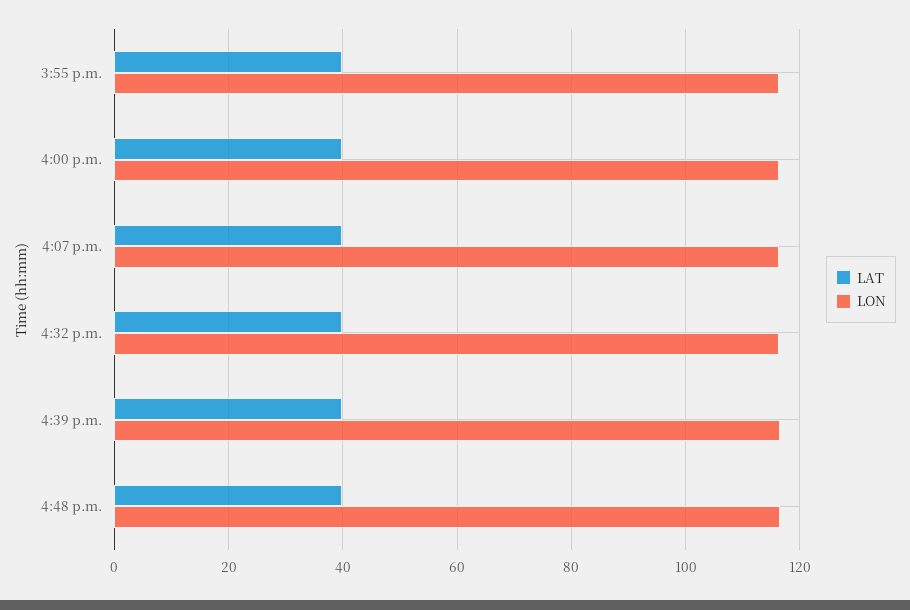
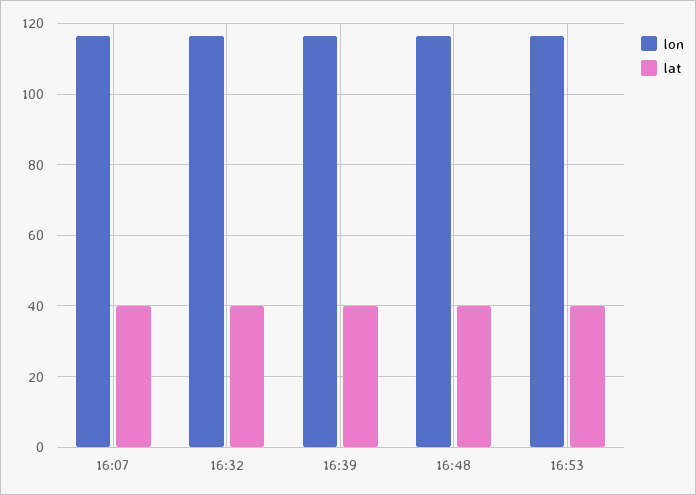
LAT, 3:55 p.m.: 40 -> none
LON, 3:55 p.m.: 116 -> none
LAT, 4:00 p.m.: 40 -> none
LON, 4:00 p.m.: 116 -> none
LON, 16:53: none -> 116
LAT, 16:53: none -> 40

